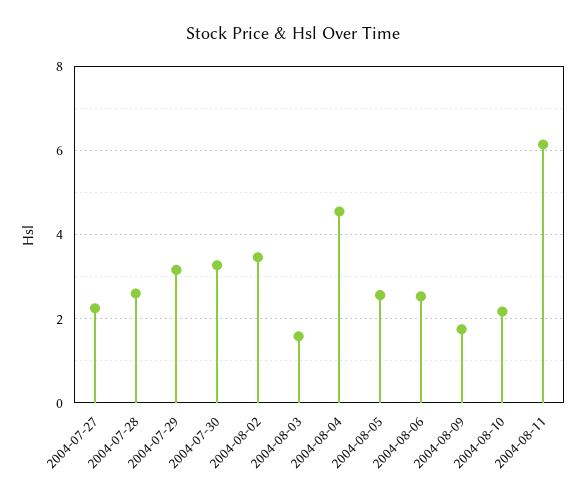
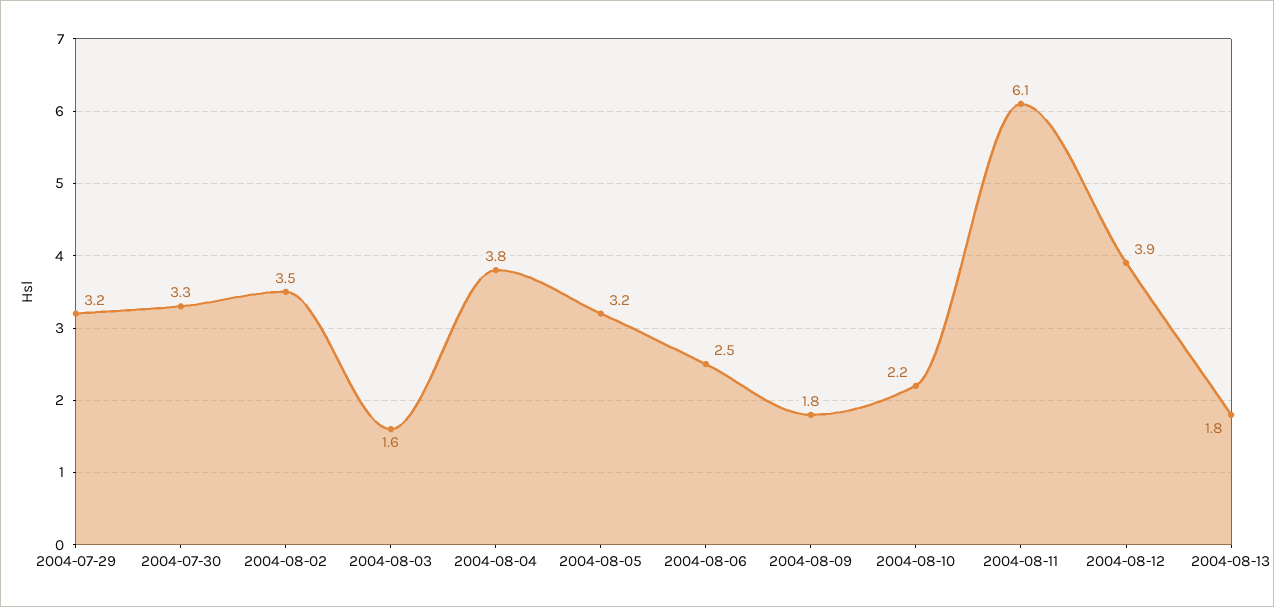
2004-07-27: 2.2 -> none
2004-07-28: 2.6 -> none
2004-08-04: 4.6 -> 3.8
2004-08-05: 2.6 -> 3.2
2004-08-12: none -> 3.9
2004-08-13: none -> 1.8

